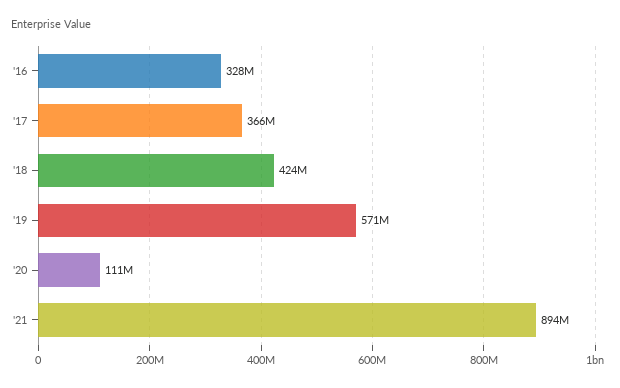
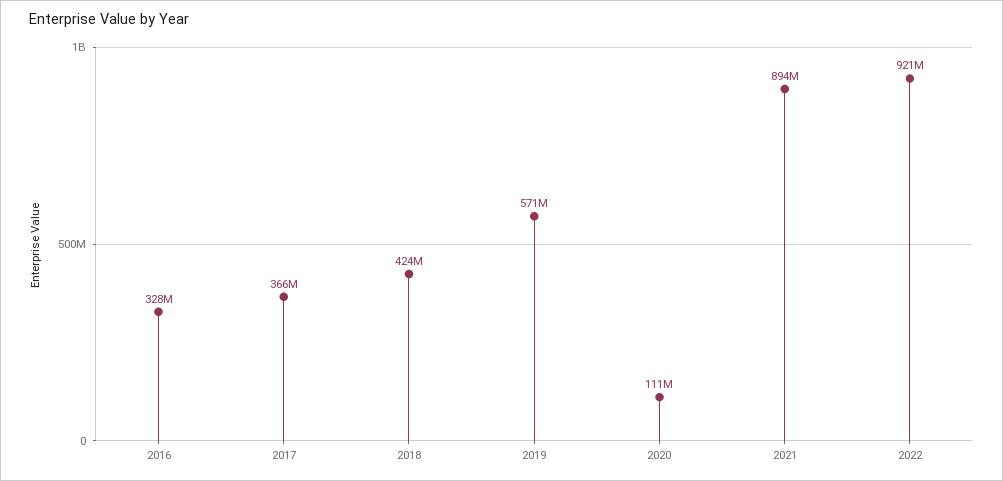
2022: none -> 921000000

